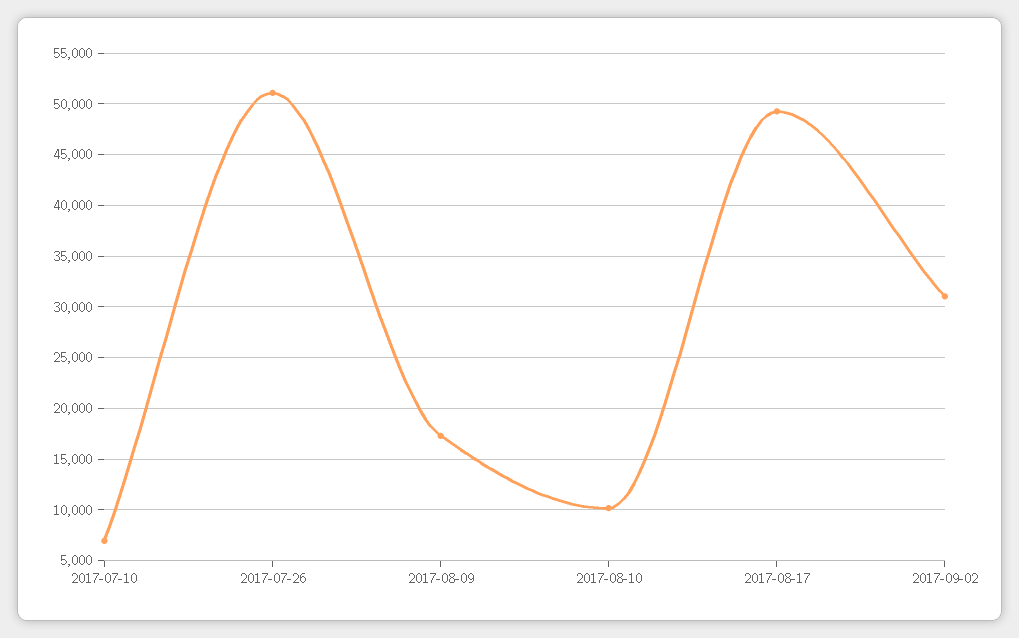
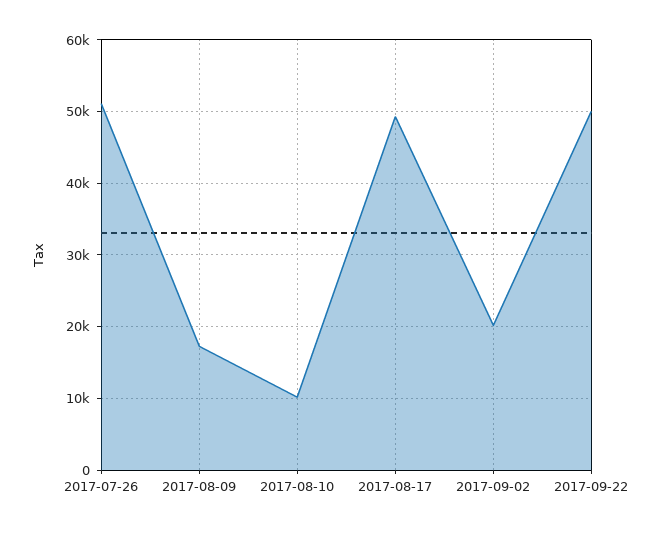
2017-07-10: 7000 -> none
2017-09-02: 31000 -> 20000
2017-09-22: none -> 50000

